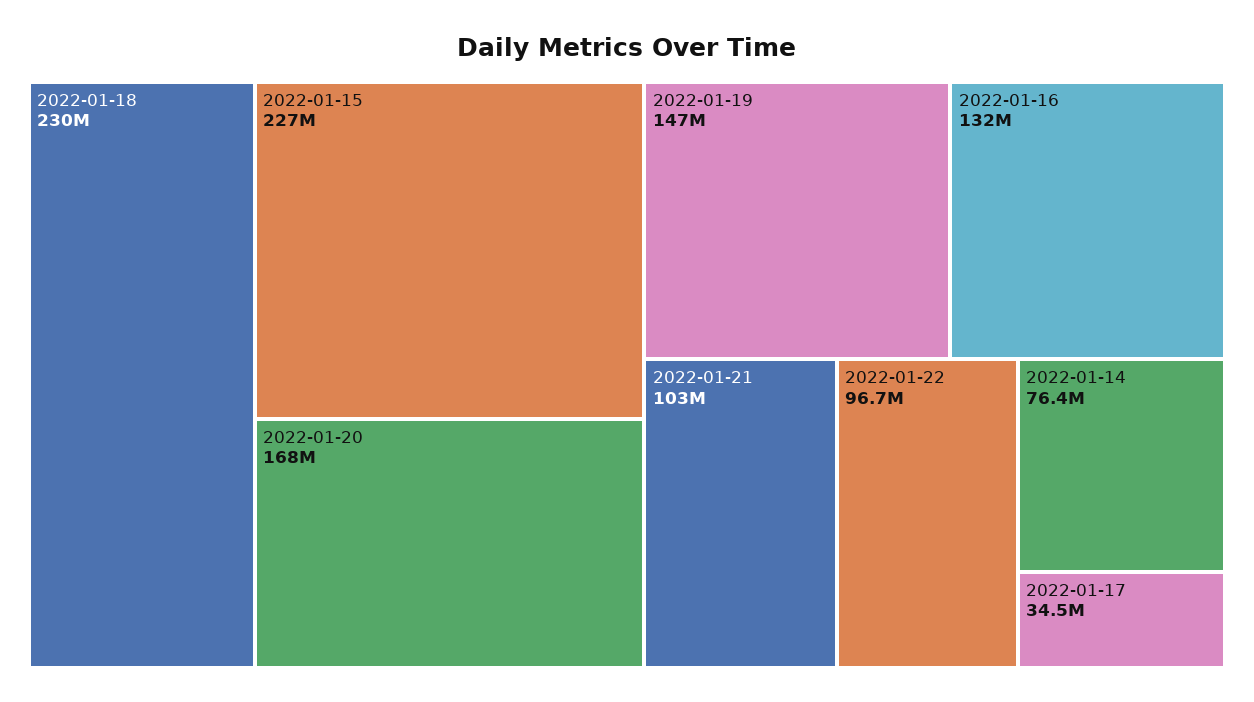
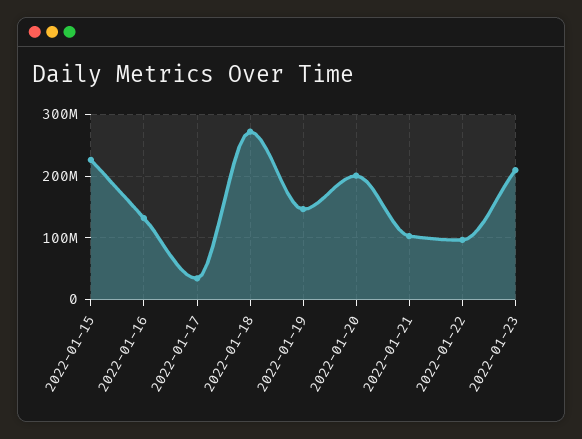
2022-01-18: 230000000 -> 270000000
2022-01-20: 168000000 -> 200000000
2022-01-14: 76400000 -> none
2022-01-23: none -> 210000000

